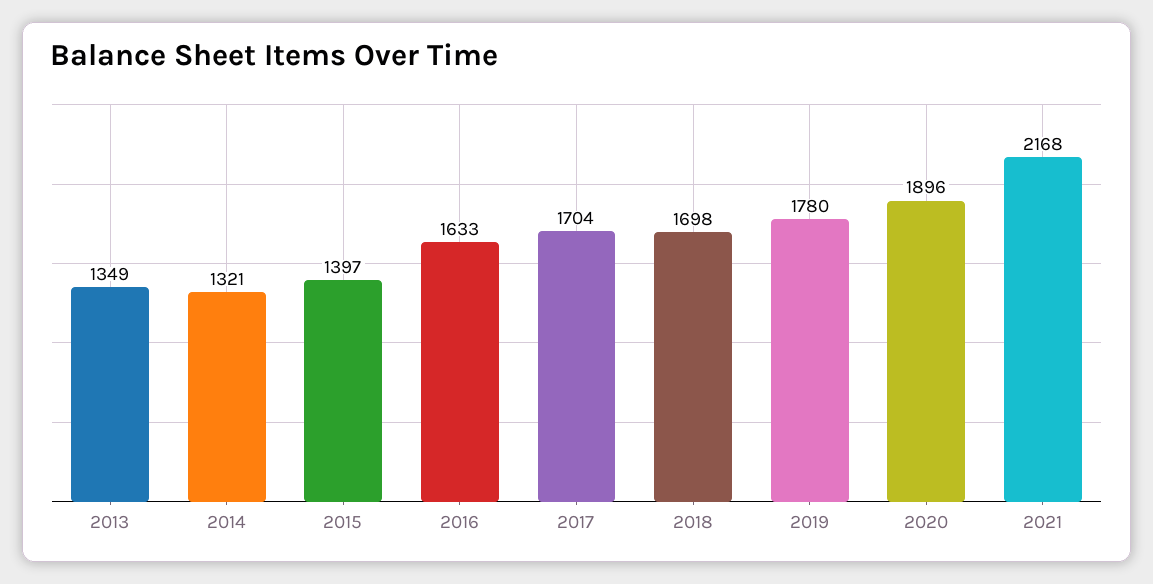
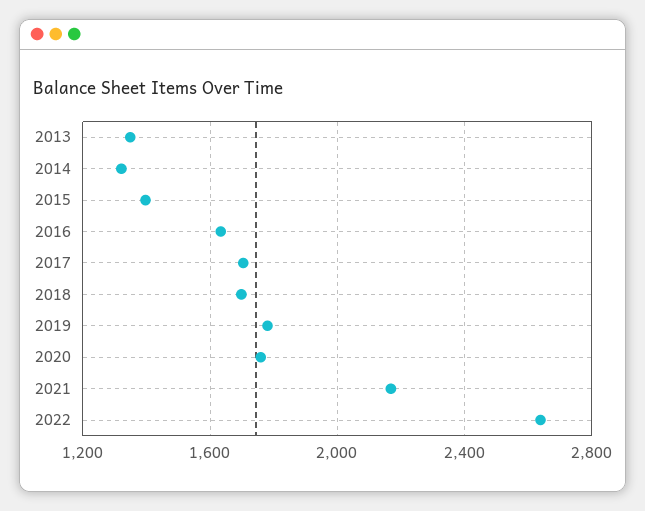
2020: 1896 -> 1750
2022: none -> 2650

